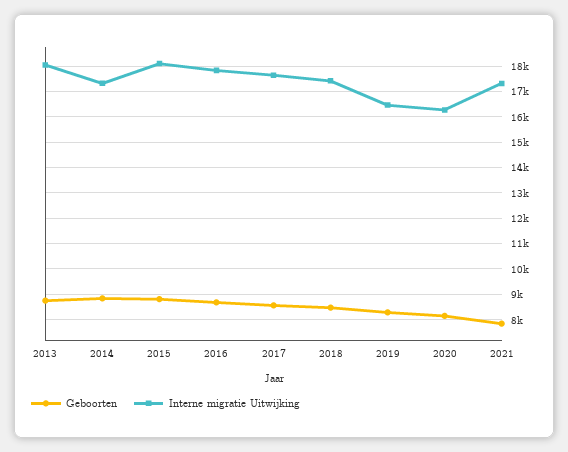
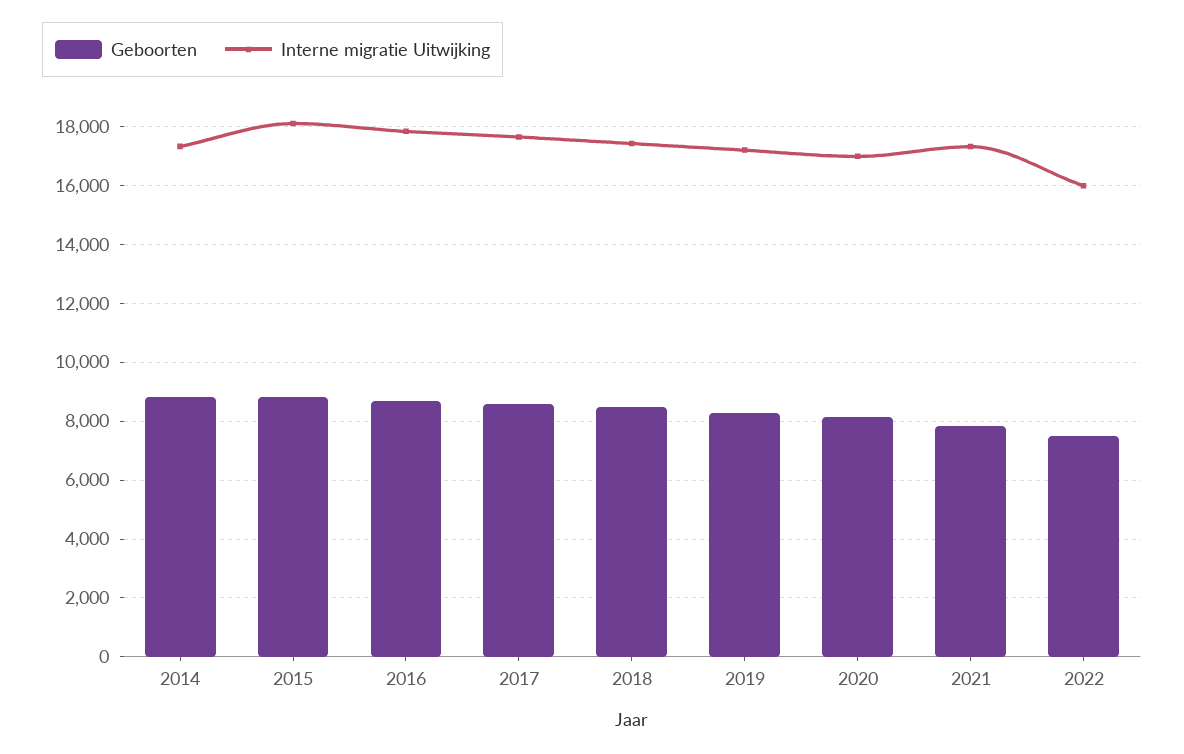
Geboorten, 2013: 8750 -> none
Interne migratie Uitwijking, 2013: 18000 -> none
Interne migratie Uitwijking, 2019: 16500 -> 17250
Interne migratie Uitwijking, 2020: 16250 -> 17000
Geboorten, 2022: none -> 7500
Interne migratie Uitwijking, 2022: none -> 16000

